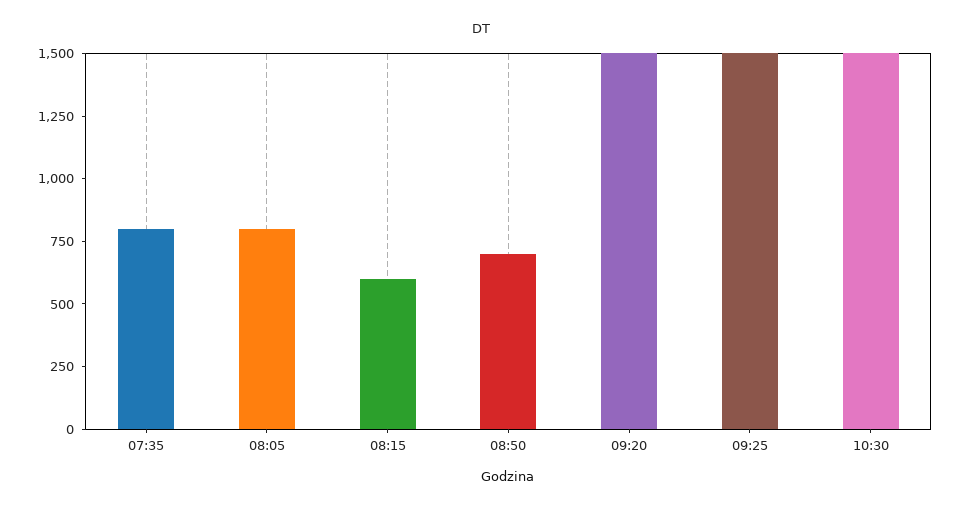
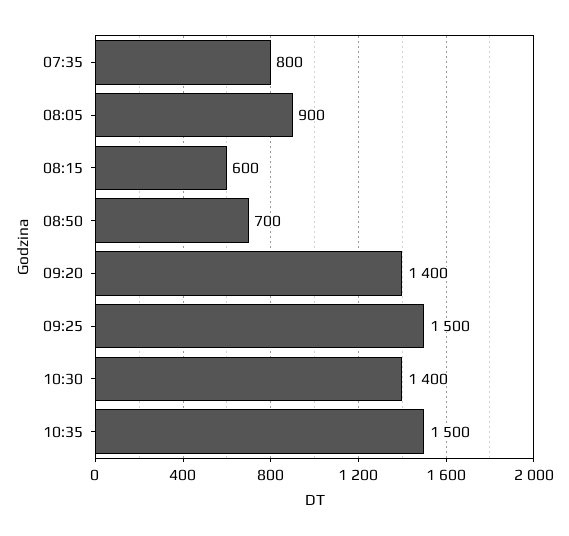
08:05: 800 -> 900
09:20: 1500 -> 1400
10:30: 1500 -> 1400
10:35: none -> 1500

